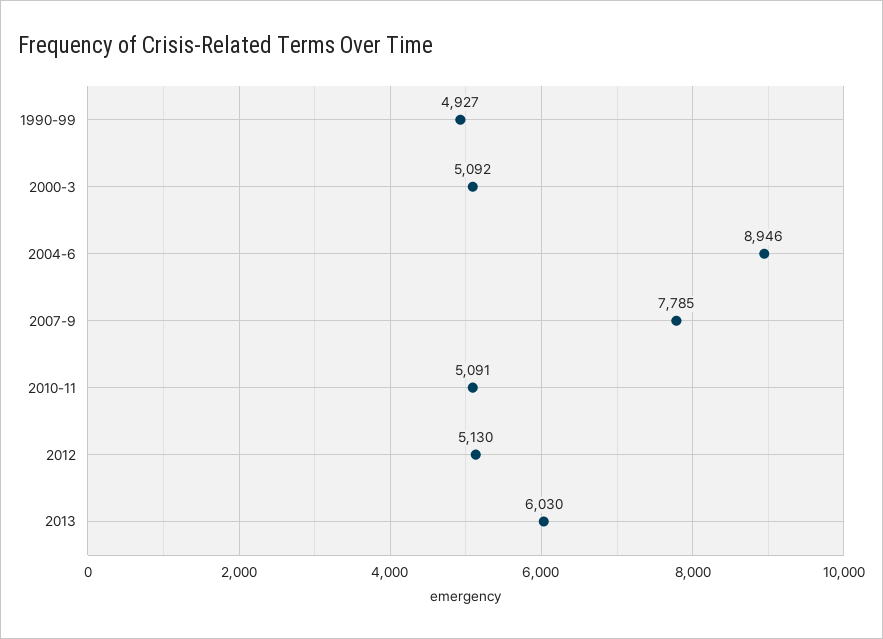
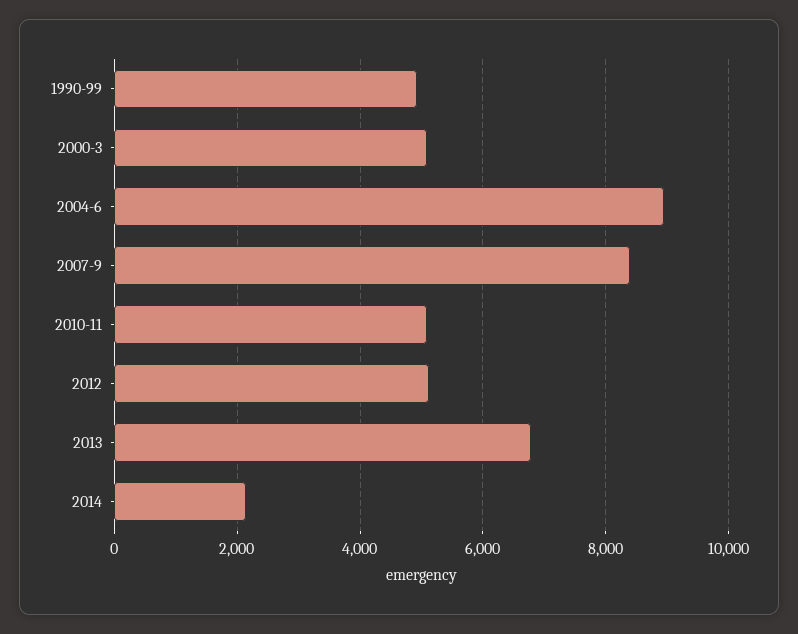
2007-9: 7785 -> 8400
2013: 6030 -> 6800
2014: none -> 2200

